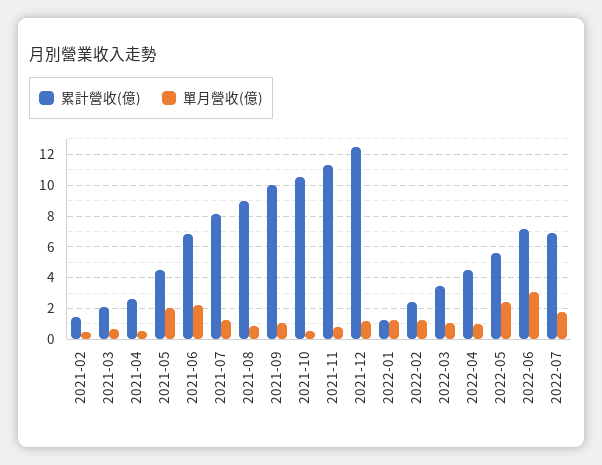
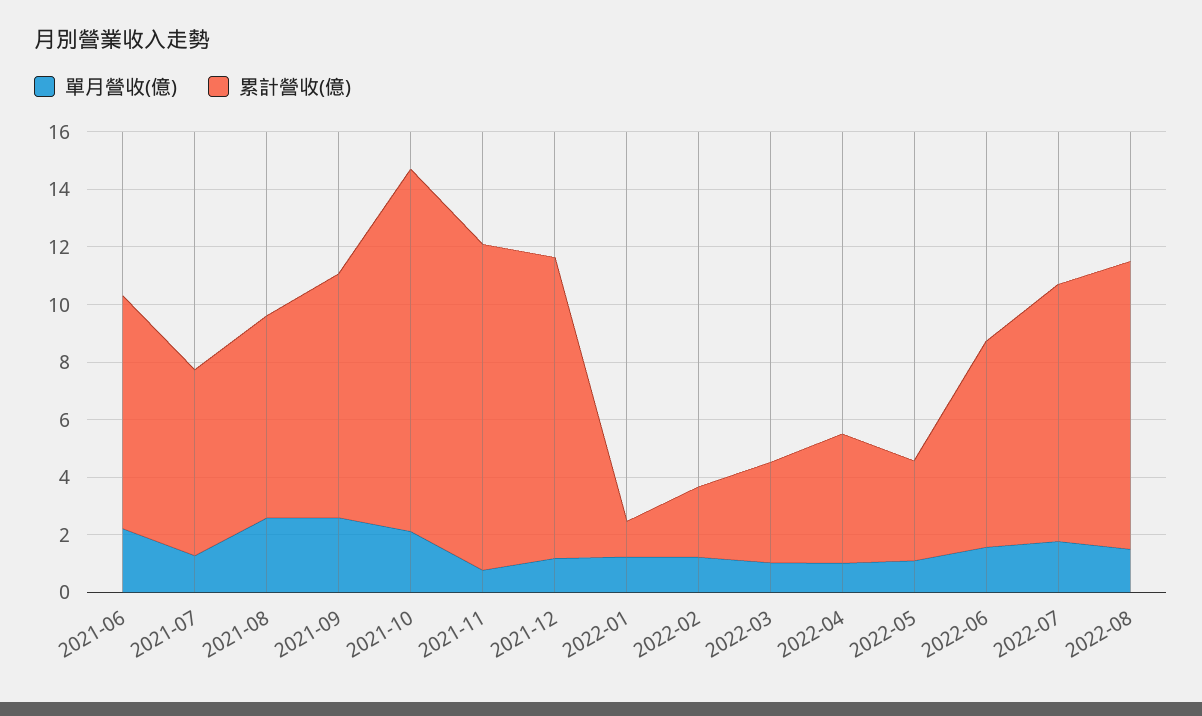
累計營收(億), 2021-02: 1.5 -> none
單月營收(億), 2021-02: 0.5 -> none
累計營收(億), 2021-03: 2 -> none
單月營收(億), 2021-03: 0.5 -> none
累計營收(億), 2021-04: 2.5 -> none
單月營收(億), 2021-04: 0.5 -> none
累計營收(億), 2021-05: 4.5 -> none
單月營收(億), 2021-05: 2 -> none
累計營收(億), 2021-06: 7 -> 8
累計營收(億), 2021-07: 8 -> 6.5
累計營收(億), 2021-08: 9 -> 7
單月營收(億), 2021-08: 1 -> 2.5
累計營收(億), 2021-09: 10 -> 8.5
單月營收(億), 2021-09: 1 -> 2.5
累計營收(億), 2021-10: 10.5 -> 12.5
單月營收(億), 2021-10: 0.5 -> 2
累計營收(億), 2021-12: 12.5 -> 10.5
累計營收(億), 2022-05: 5.5 -> 3.5
單月營收(億), 2022-05: 2.5 -> 1
單月營收(億), 2022-06: 3 -> 1.5
累計營收(億), 2022-07: 7 -> 9
單月營收(億), 2022-08: none -> 1.5
累計營收(億), 2022-08: none -> 10

